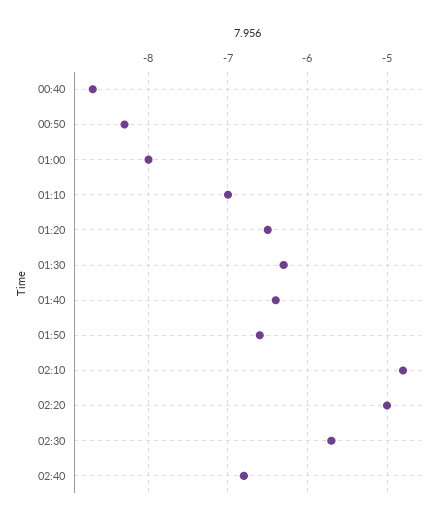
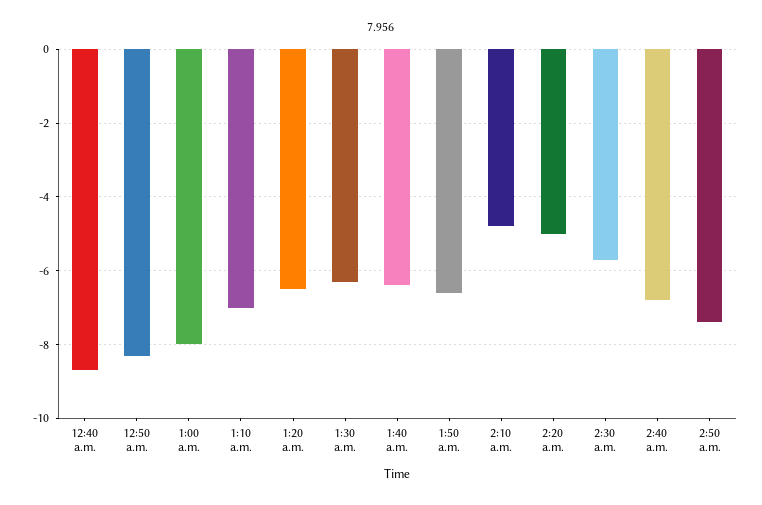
2:50 a.m.: none -> -7.5

